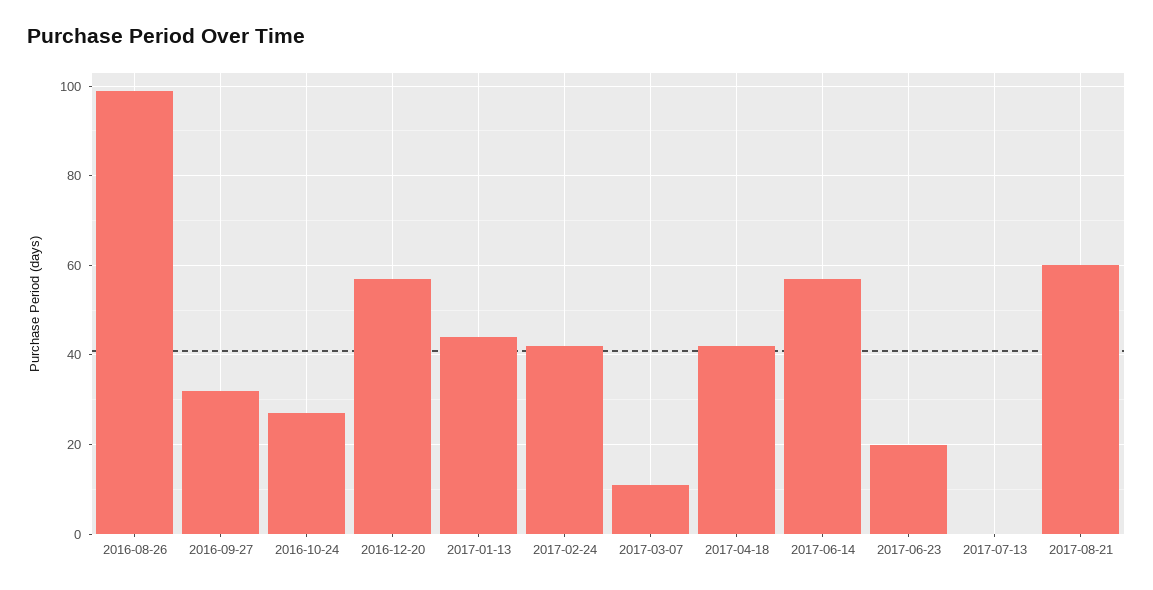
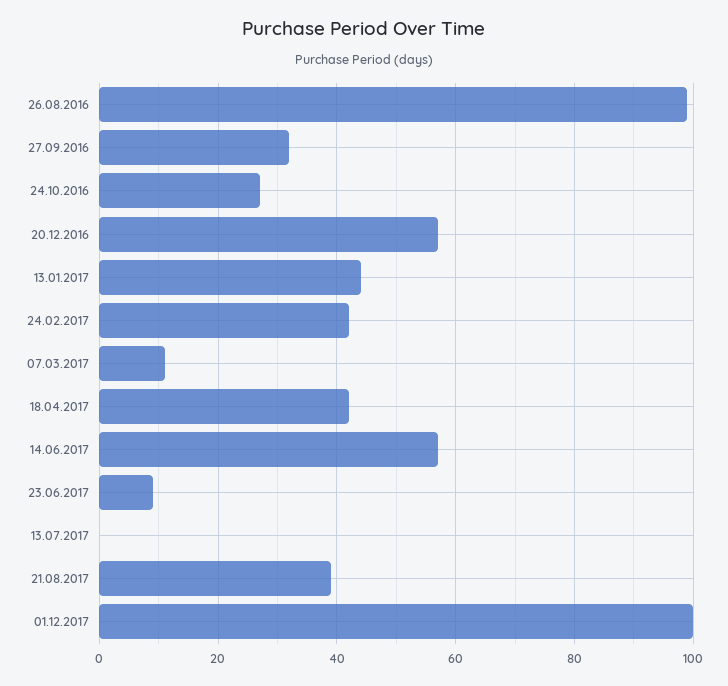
2017-06-23: 20 -> 10
2017-08-21: 60 -> 40
01.12.2017: none -> 100

